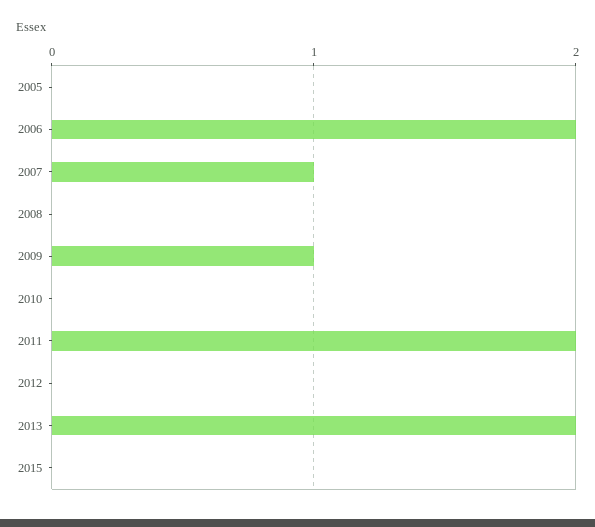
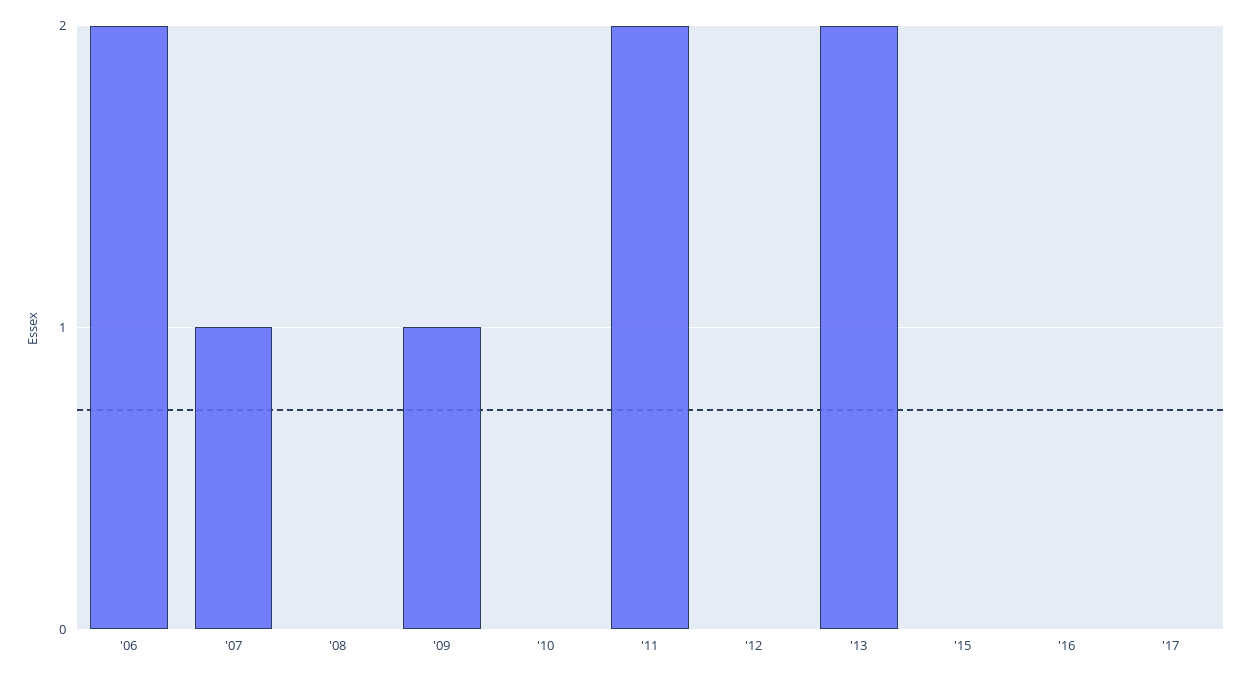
2005: 0 -> none
'16: none -> 0
'17: none -> 0

